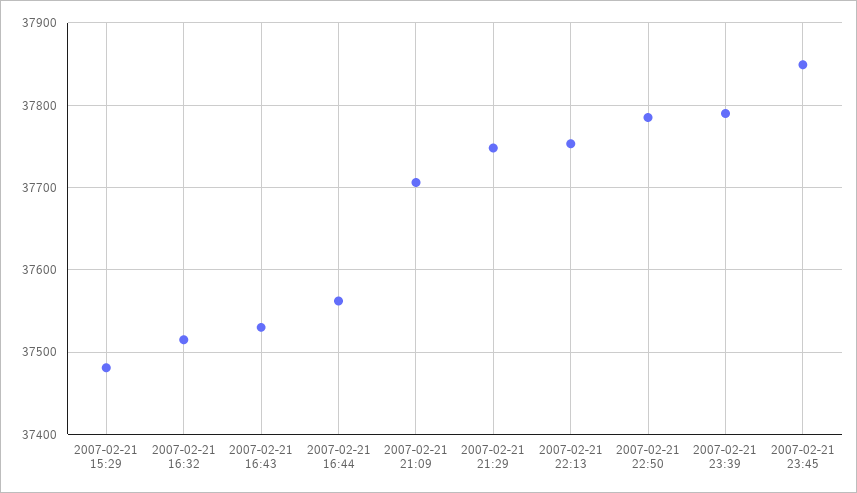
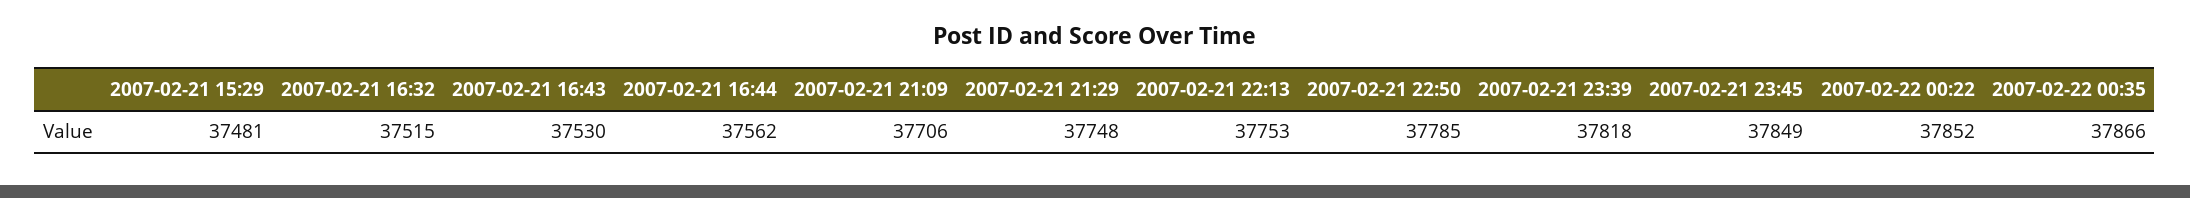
2007-02-21 23:39: 37790 -> 37818
2007-02-22 00:22: none -> 37852
2007-02-22 00:35: none -> 37866

